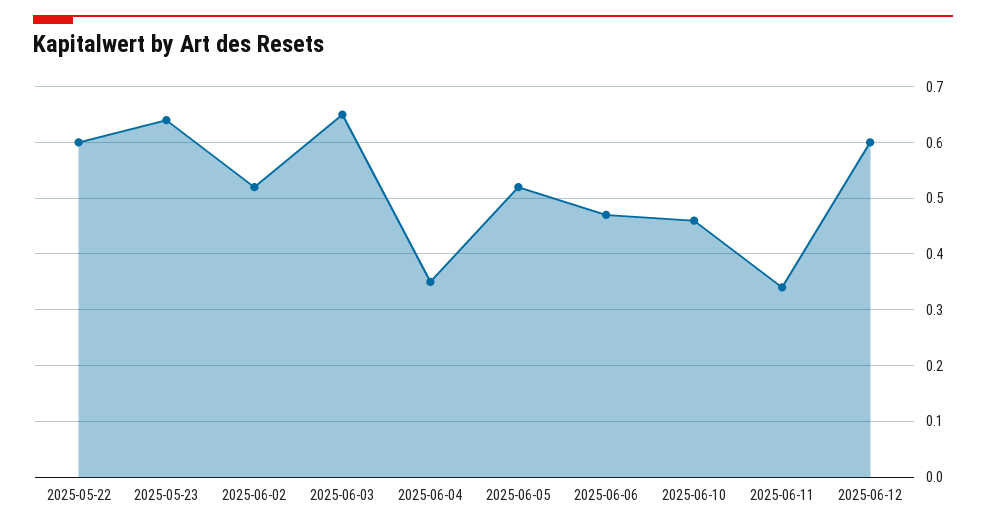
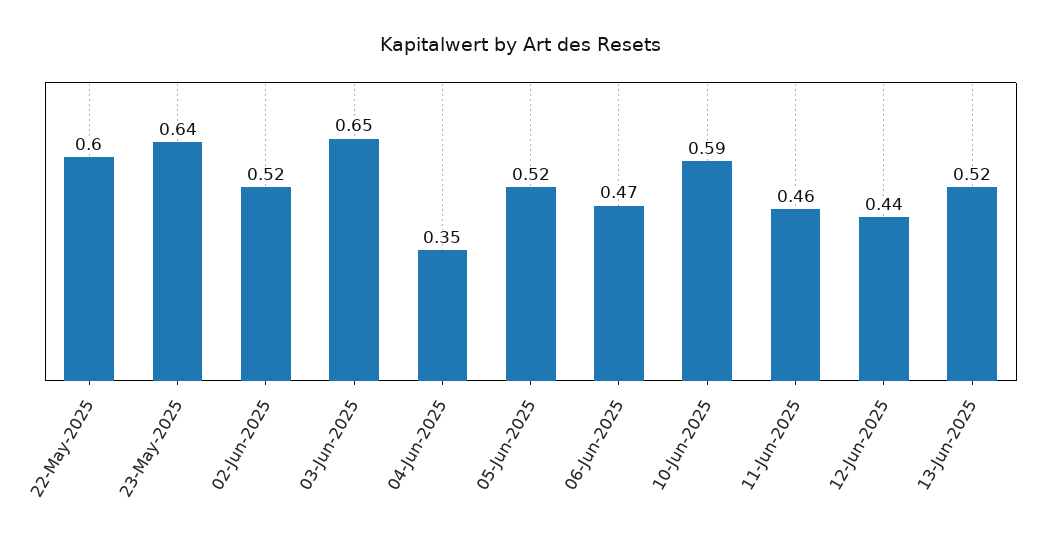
2025-06-10: 0.45 -> 0.59
2025-06-11: 0.35 -> 0.46
2025-06-12: 0.6 -> 0.44
13-Jun-2025: none -> 0.52

